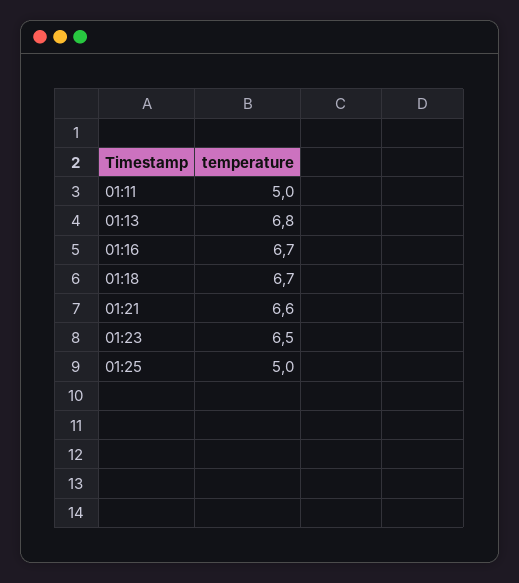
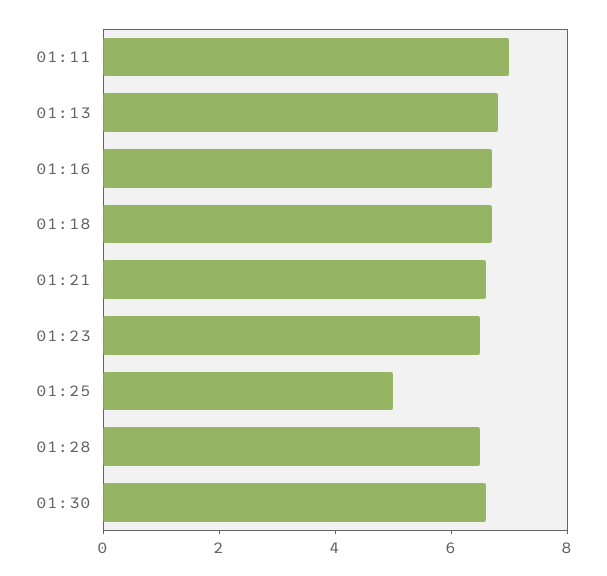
01:11: 5 -> 7
01:28: none -> 6.5
01:30: none -> 6.5

